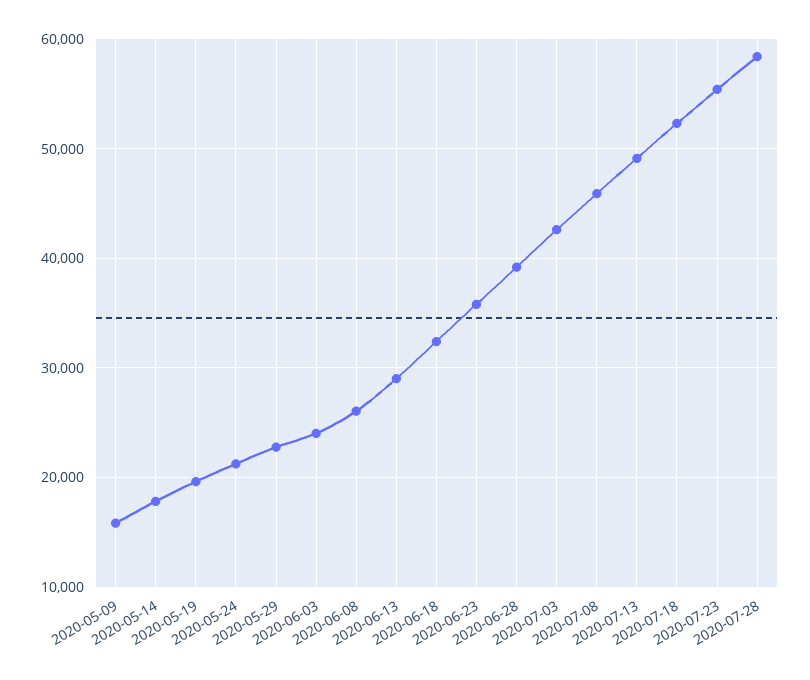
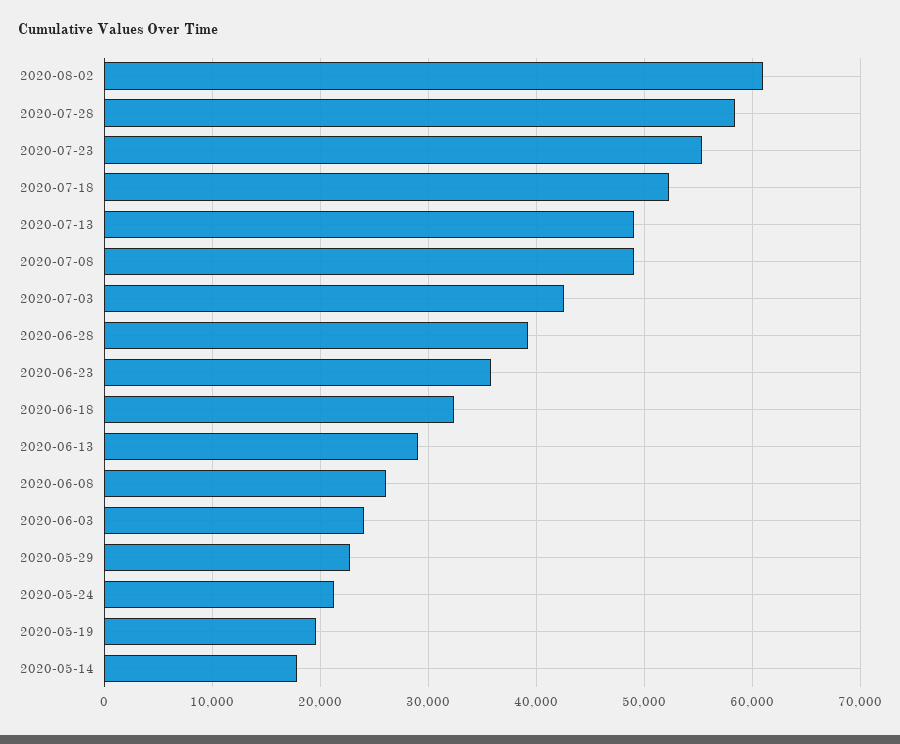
2020-05-09: 16000 -> none
2020-07-08: 46000 -> 49000
2020-08-02: none -> 61000

